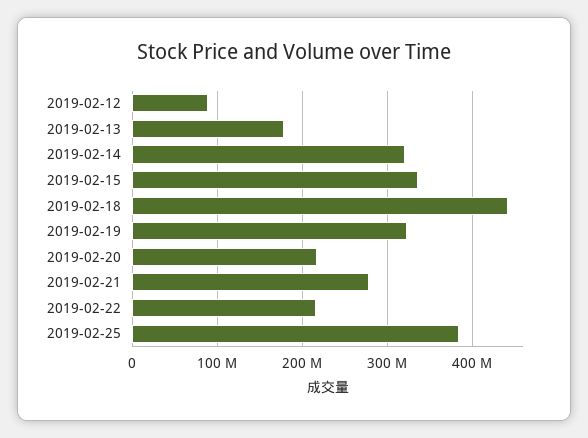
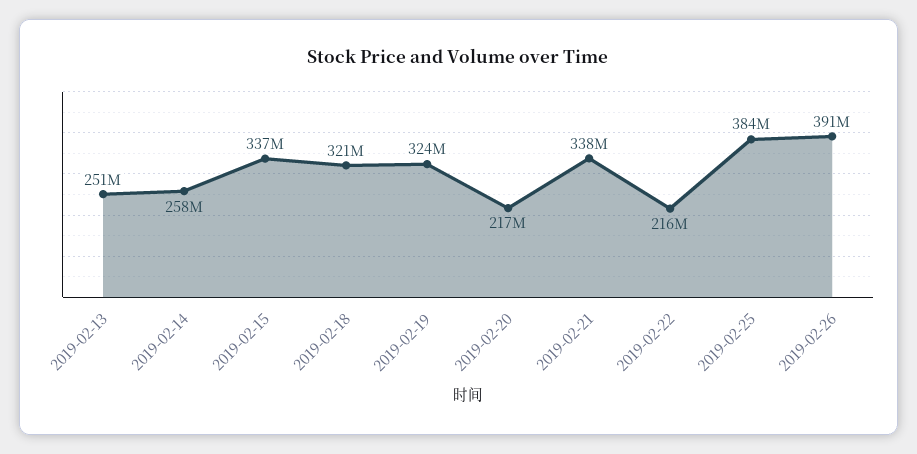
2019-02-12: 90000000 -> none
2019-02-13: 180000000 -> 251000000
2019-02-14: 320000000 -> 258000000
2019-02-18: 440000000 -> 321000000
2019-02-21: 280000000 -> 338000000
2019-02-26: none -> 391000000

